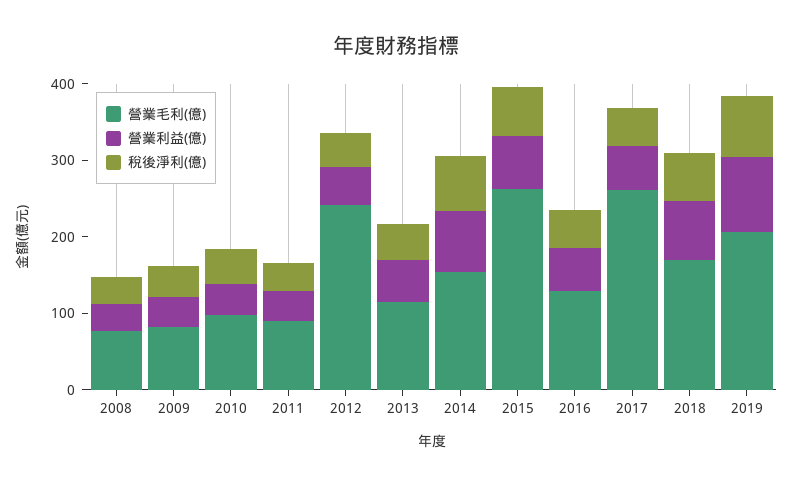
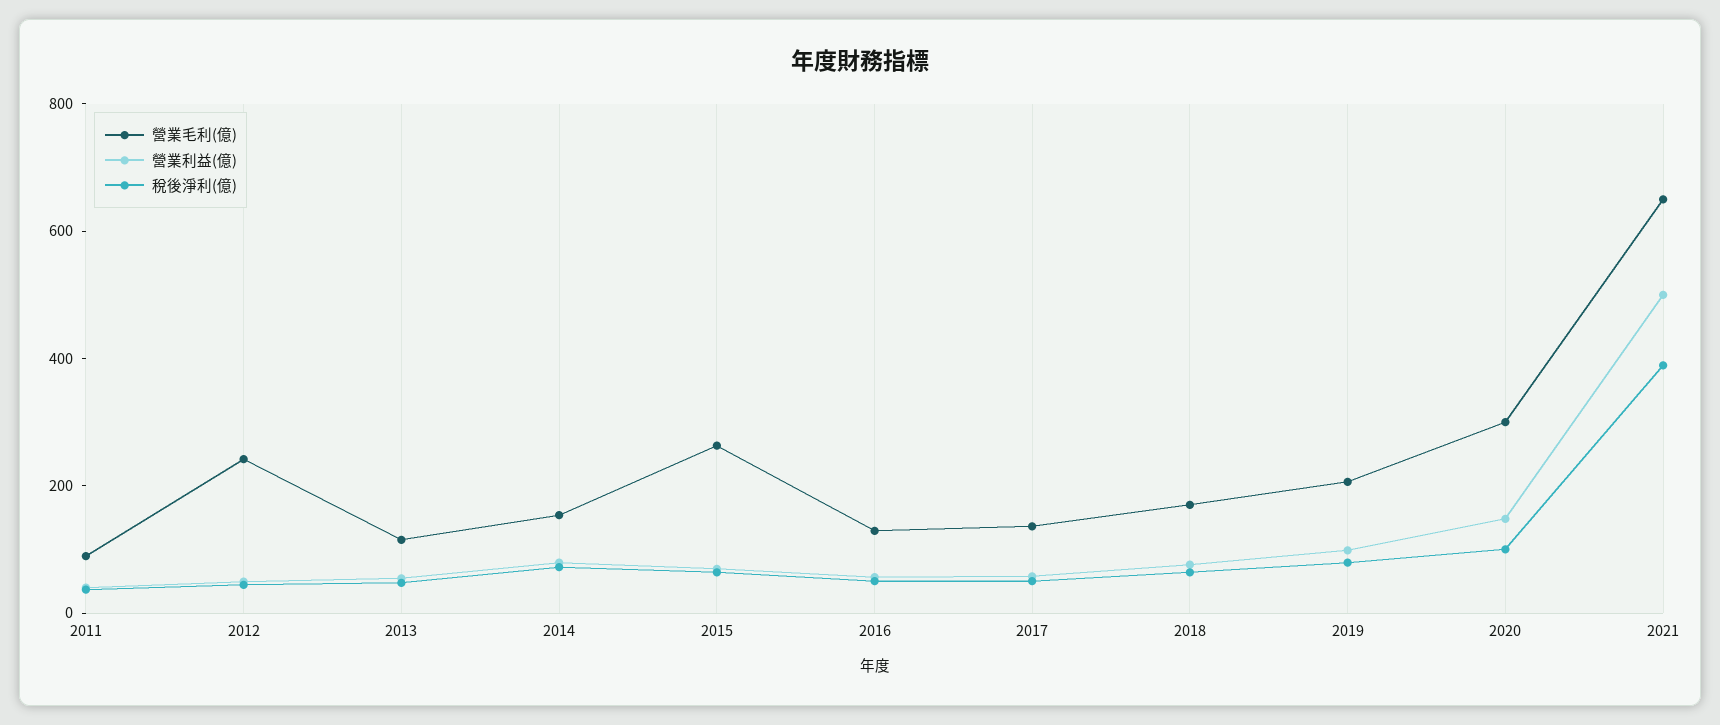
營業毛利(億), 2008: 80 -> none
營業利益(億), 2008: 40 -> none
稅後淨利(億), 2008: 40 -> none
營業毛利(億), 2009: 80 -> none
營業利益(億), 2009: 40 -> none
稅後淨利(億), 2009: 40 -> none
營業毛利(億), 2010: 100 -> none
營業利益(億), 2010: 40 -> none
稅後淨利(億), 2010: 40 -> none
營業毛利(億), 2017: 260 -> 150
營業毛利(億), 2020: none -> 300
營業利益(億), 2020: none -> 150
稅後淨利(億), 2020: none -> 100
營業毛利(億), 2021: none -> 650
營業利益(億), 2021: none -> 500
稅後淨利(億), 2021: none -> 400

